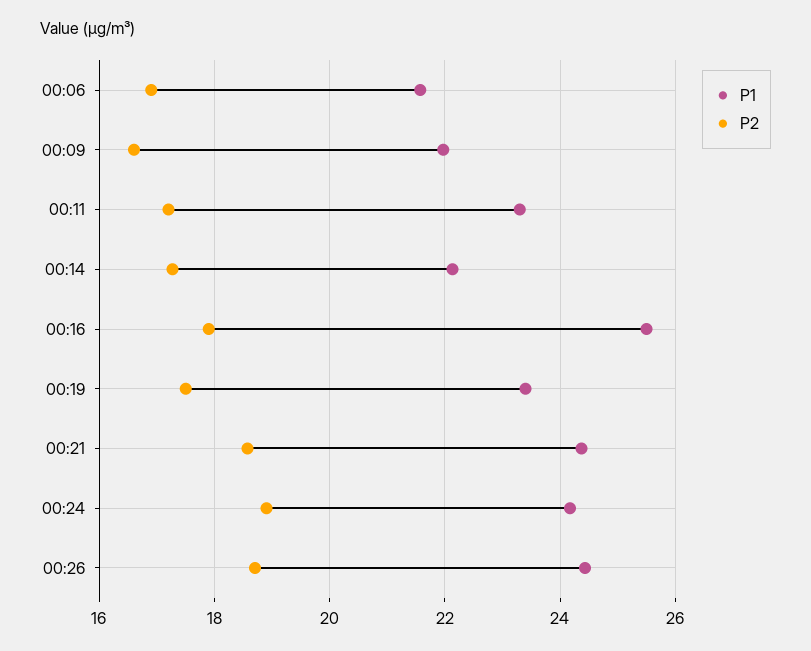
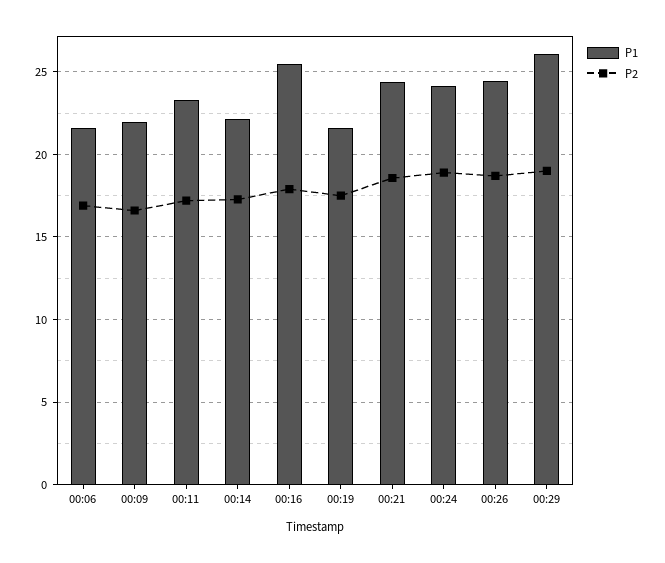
P1, 00:19: 23.4 -> 21.5
P1, 00:29: none -> 26
P2, 00:29: none -> 19

